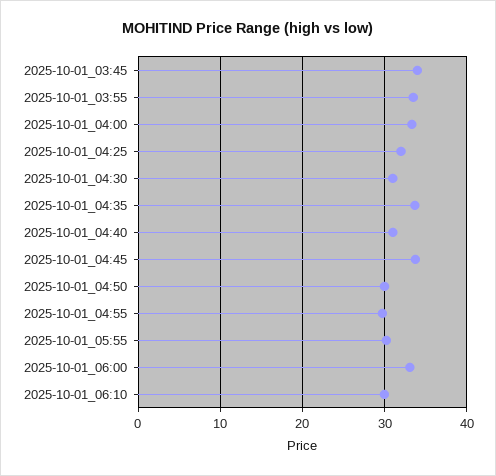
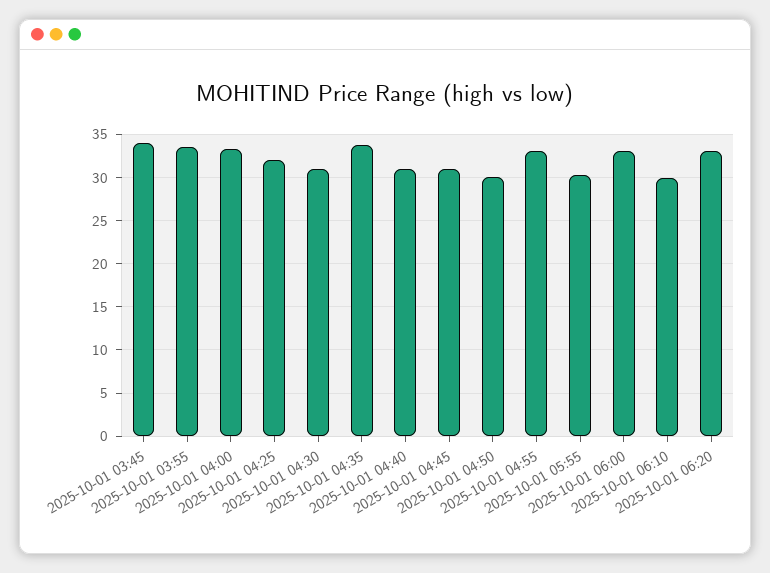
2025-10-01_04:45: 34 -> 31
2025-10-01_04:55: 30 -> 33
2025-10-01 06:20: none -> 33

